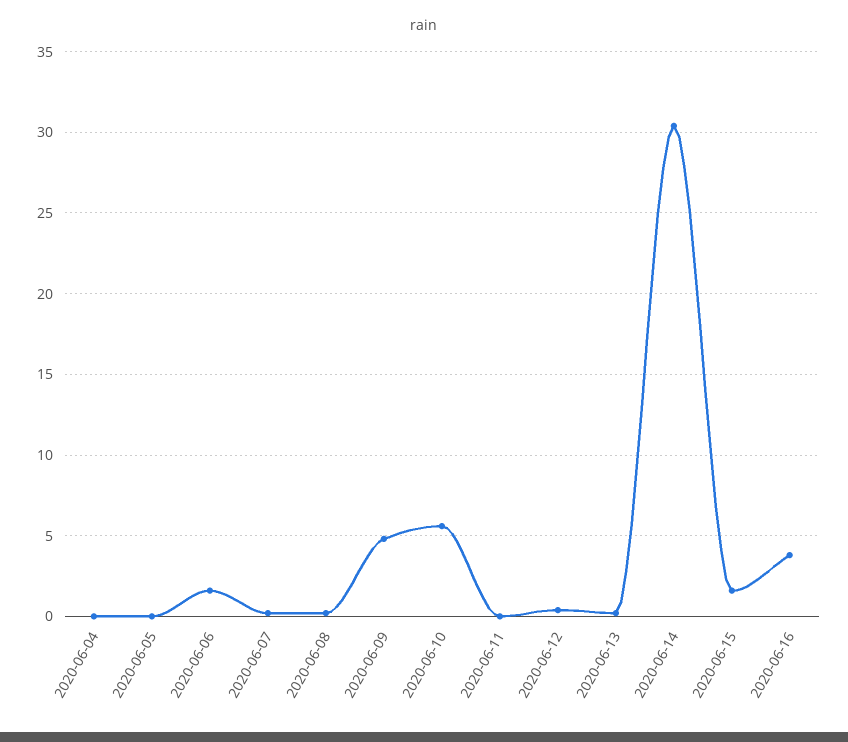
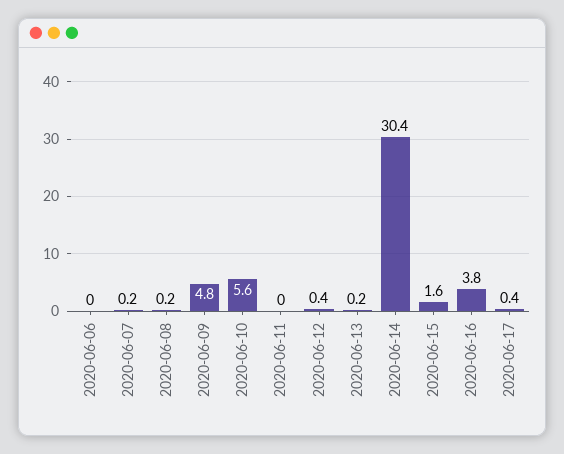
2020-06-04: 0 -> none
2020-06-05: 0 -> none
2020-06-06: 1.5 -> 0
2020-06-17: none -> 0.4

